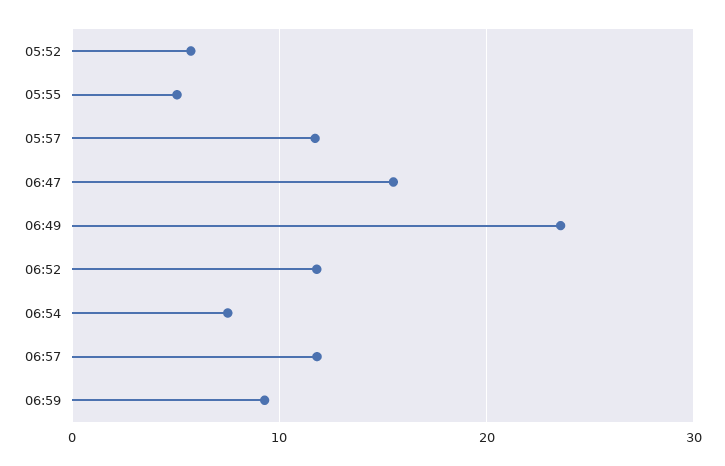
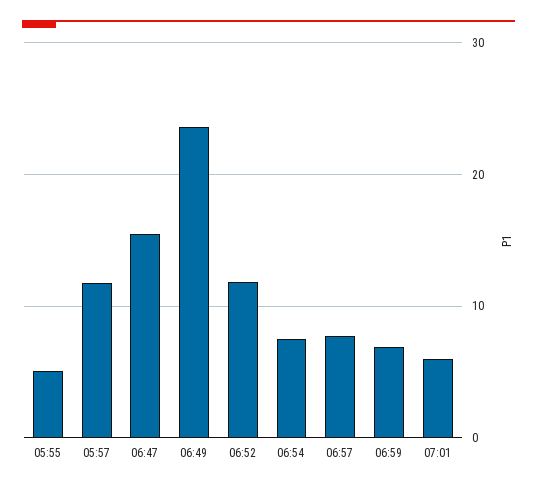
05:52: 6 -> none
06:57: 12 -> 8
06:59: 9 -> 7
07:01: none -> 6

